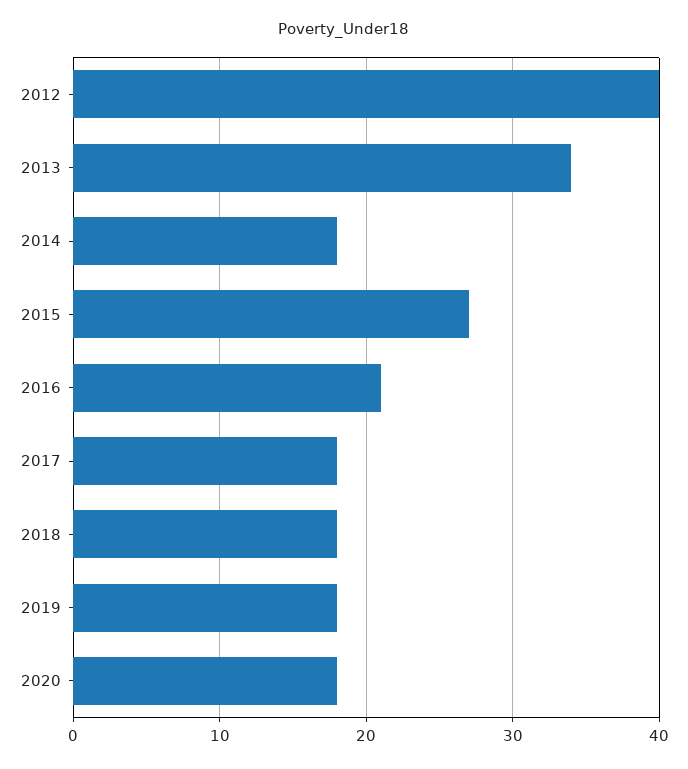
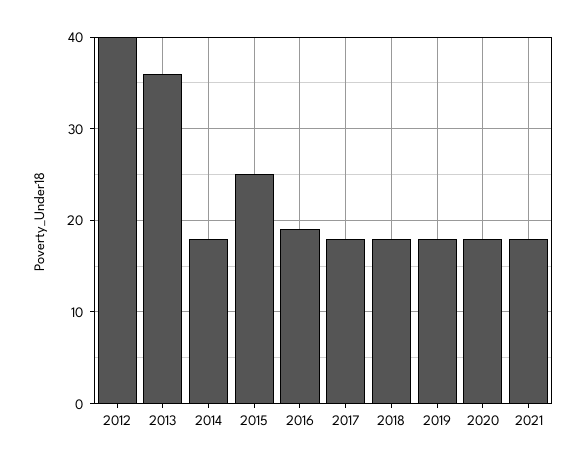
2013: 34 -> 36
2015: 27 -> 25
2016: 21 -> 19
2021: none -> 18

